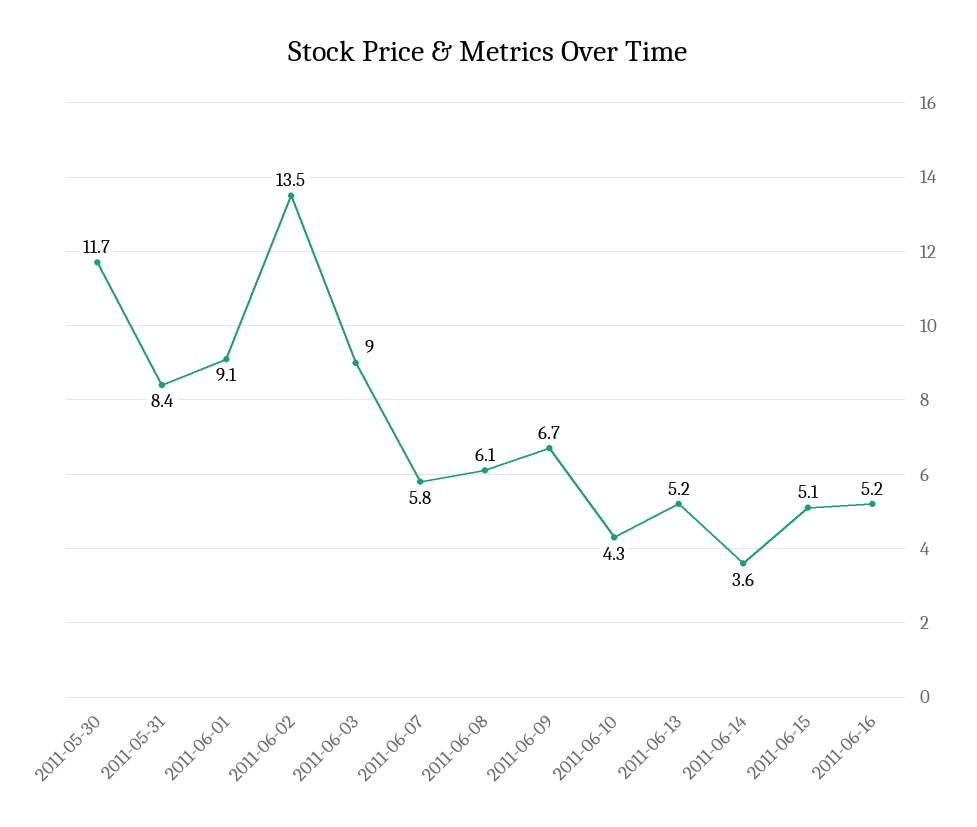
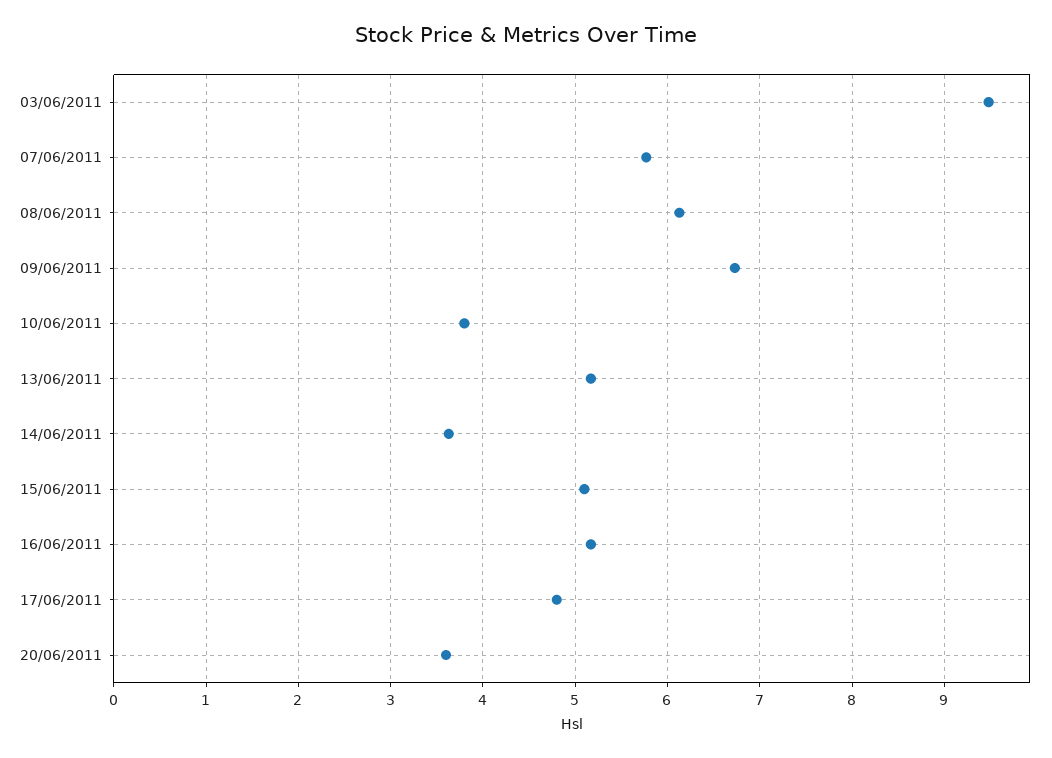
2011-05-30: 11.7 -> none
2011-05-31: 8.4 -> none
2011-06-01: 9.1 -> none
2011-06-02: 13.5 -> none
2011-06-03: 9 -> 9.5
2011-06-10: 4.3 -> 3.8
17/06/2011: none -> 4.8
20/06/2011: none -> 3.6

